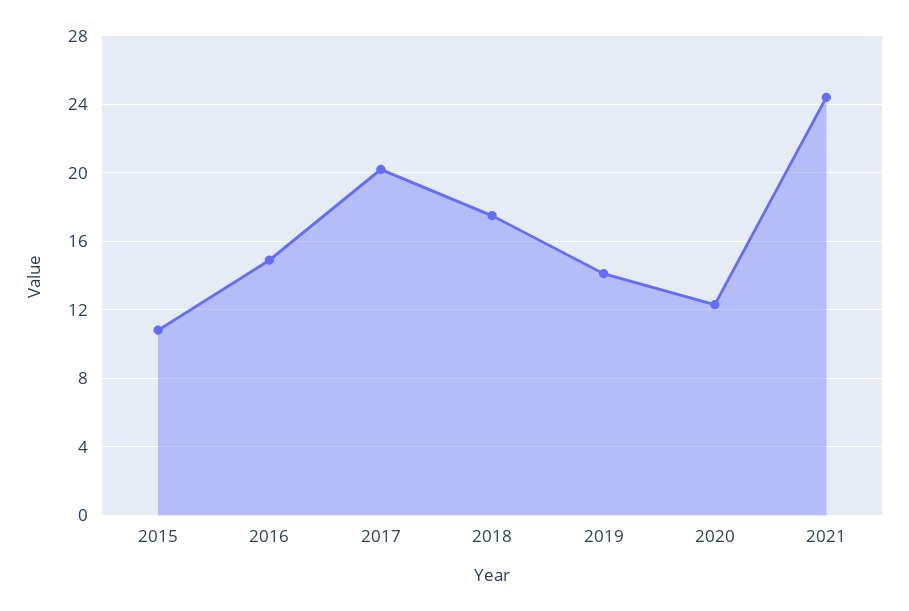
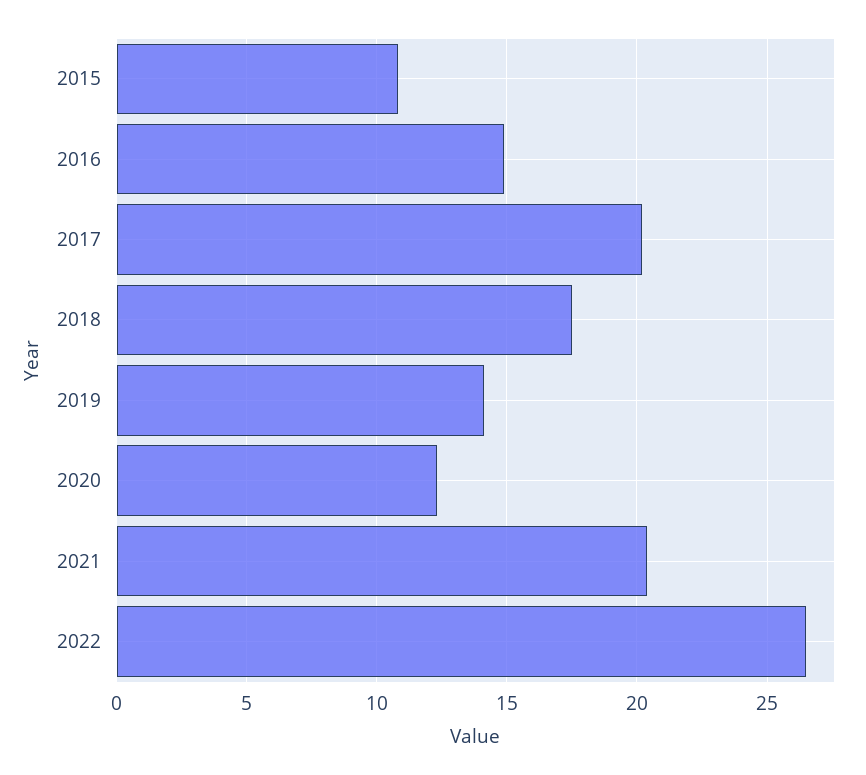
2021: 24.5 -> 20.5
2022: none -> 26.5

